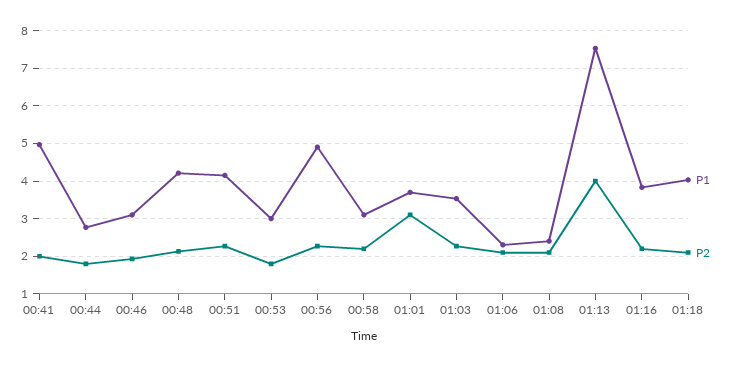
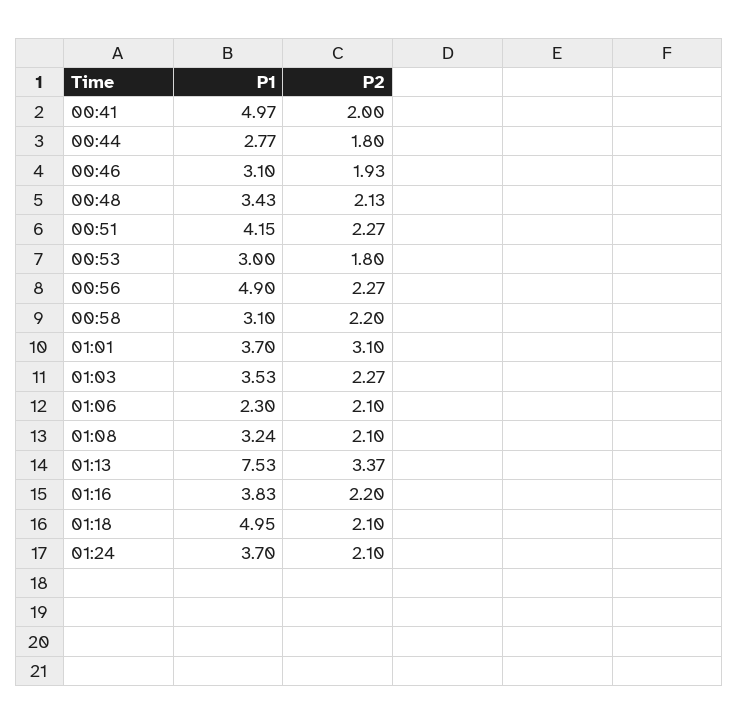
P1, 00:48: 4.2 -> 3.43
P1, 01:08: 2.4 -> 3.24
P2, 01:13: 4 -> 3.37
P1, 01:18: 4 -> 4.95
P1, 01:24: none -> 3.7
P2, 01:24: none -> 2.1

